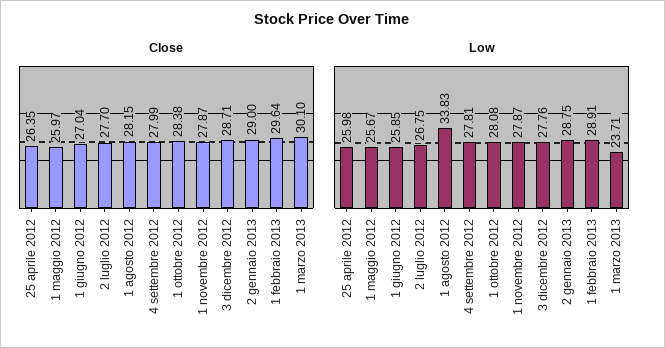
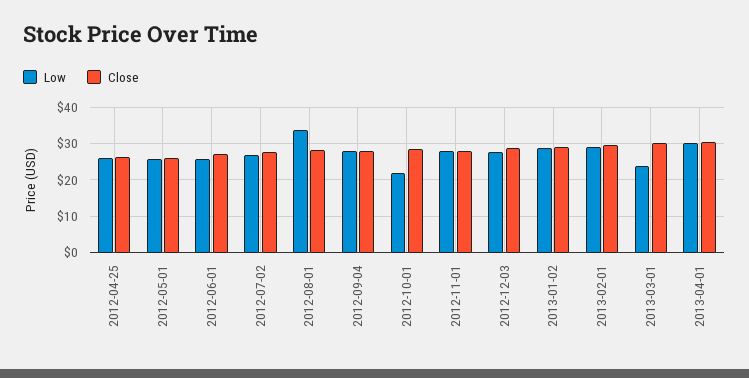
Low, 1 ottobre 2012: 28.08 -> 22
Low, 2013-04-01: none -> 30
Close, 2013-04-01: none -> 30

